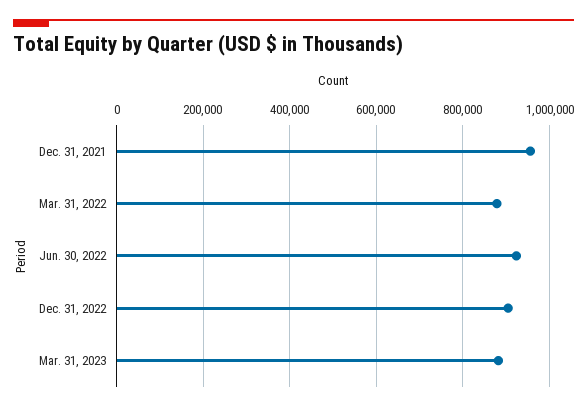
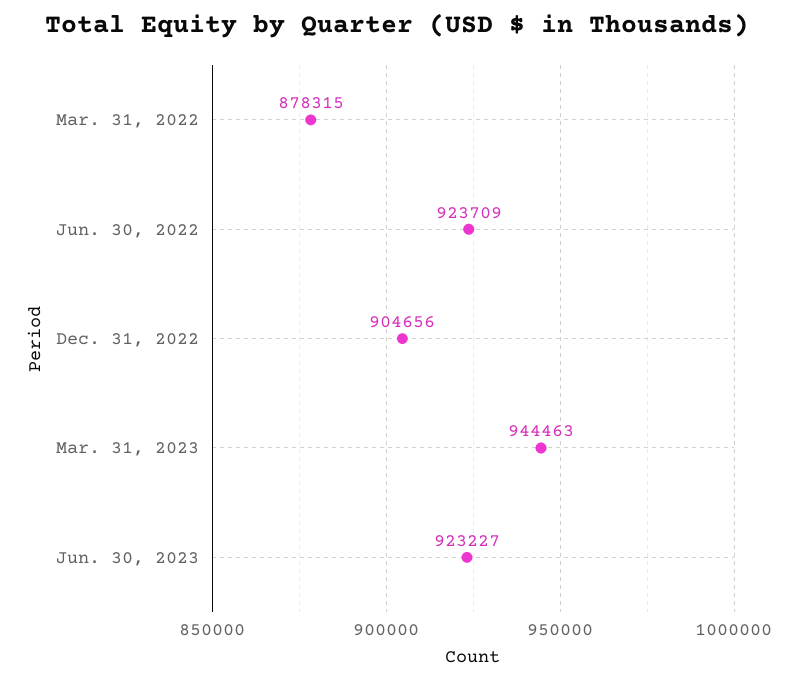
Dec. 31, 2021: 960000 -> none
Mar. 31, 2023: 880000 -> 944463
Jun. 30, 2023: none -> 923227

